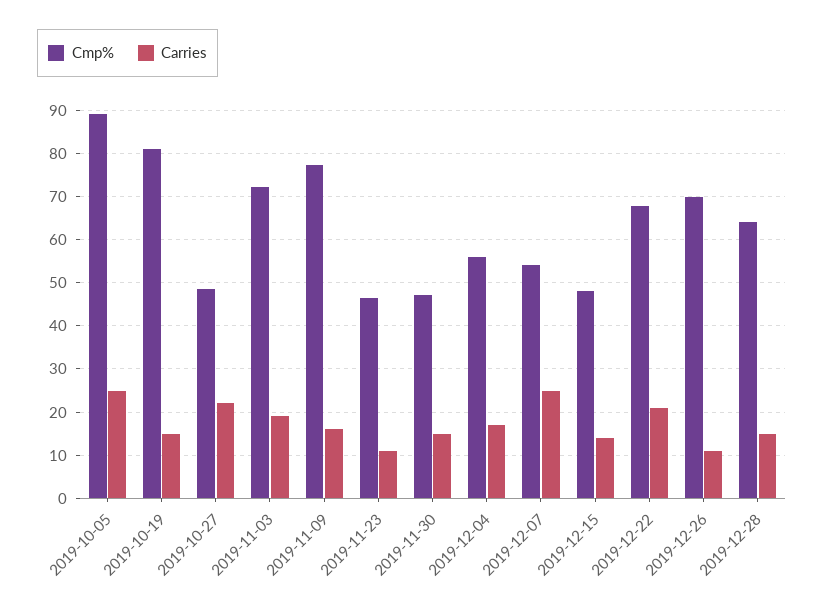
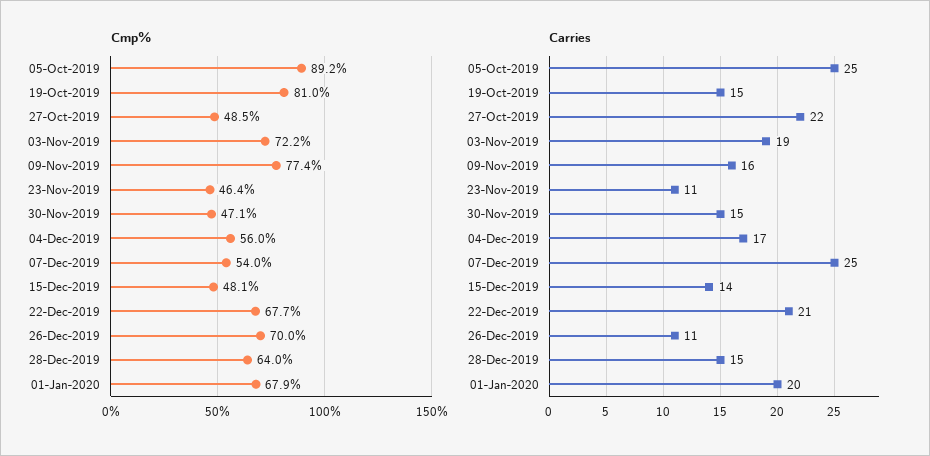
Cmp%, 01-Jan-2020: none -> 67.9
Carries, 01-Jan-2020: none -> 20

